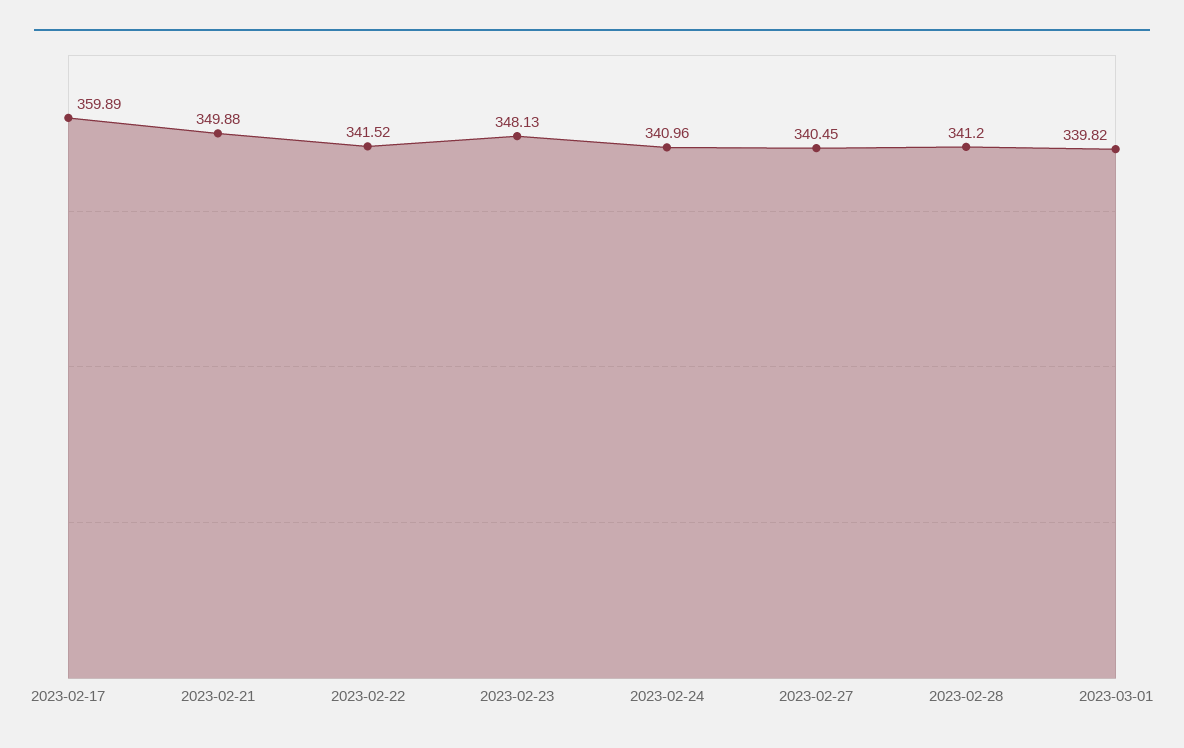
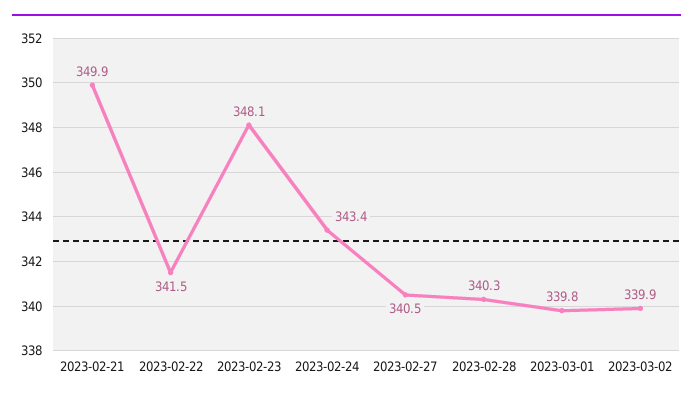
2023-02-17: 359.89 -> none
2023-02-24: 340.96 -> 343.4
2023-02-28: 341.2 -> 340.3
2023-03-02: none -> 339.9

